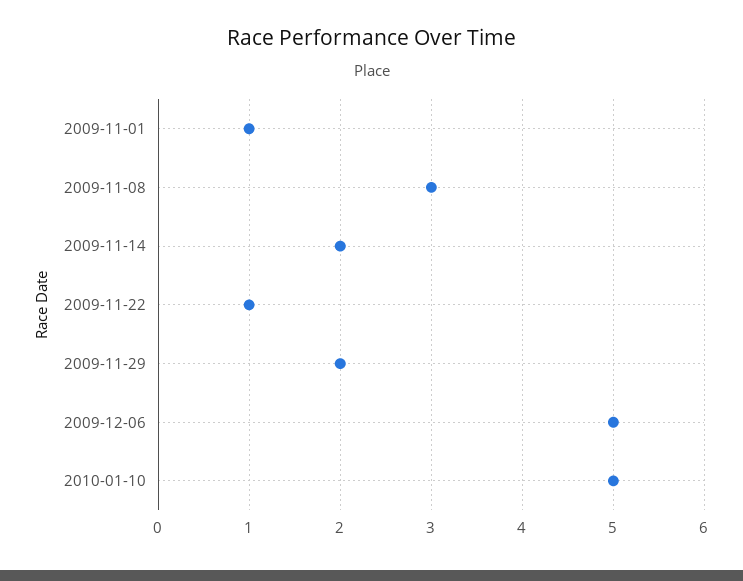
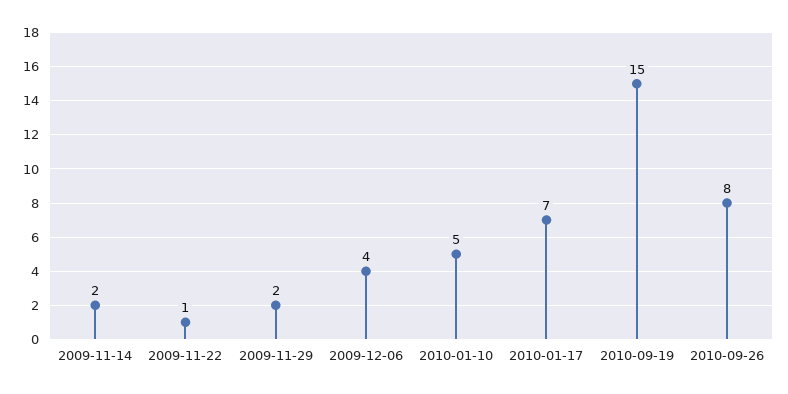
2009-11-01: 1 -> none
2009-11-08: 3 -> none
2009-12-06: 5 -> 4
2010-01-17: none -> 7
2010-09-19: none -> 15
2010-09-26: none -> 8

